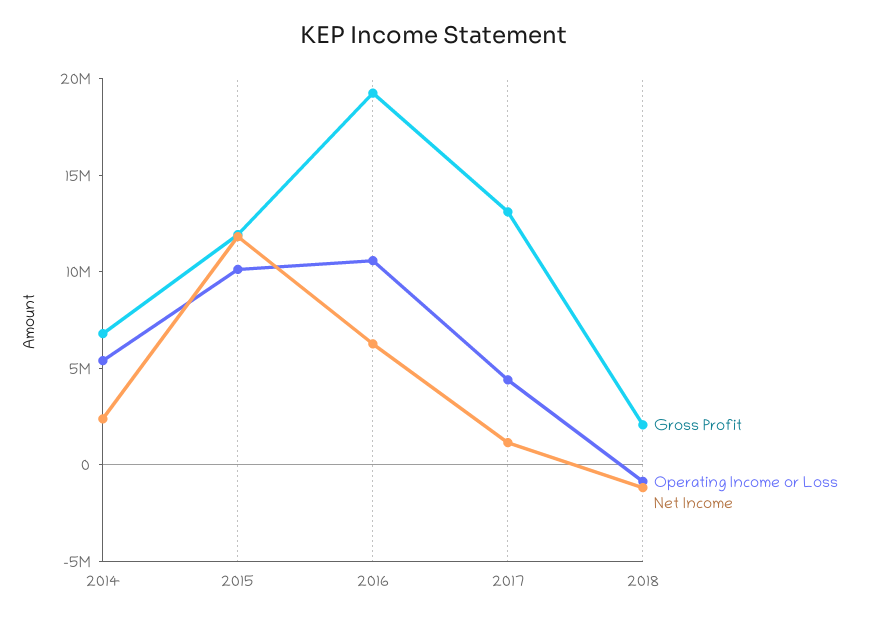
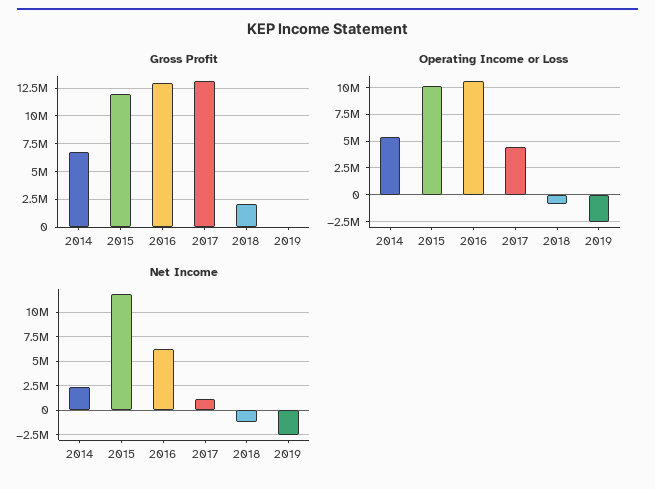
Gross Profit, 2016: 19000000 -> 12500000
Gross Profit, 2019: none -> 0
Operating Income or Loss, 2019: none -> -2500000
Net Income, 2019: none -> -2500000

